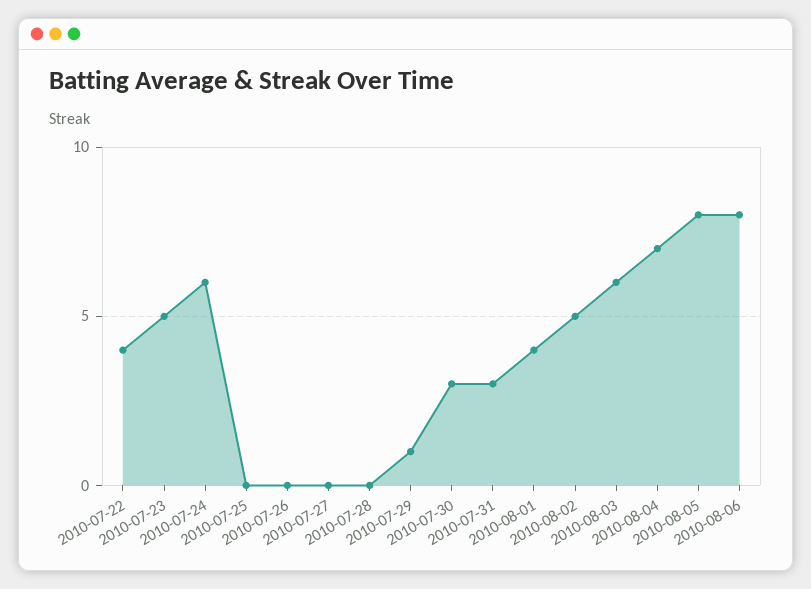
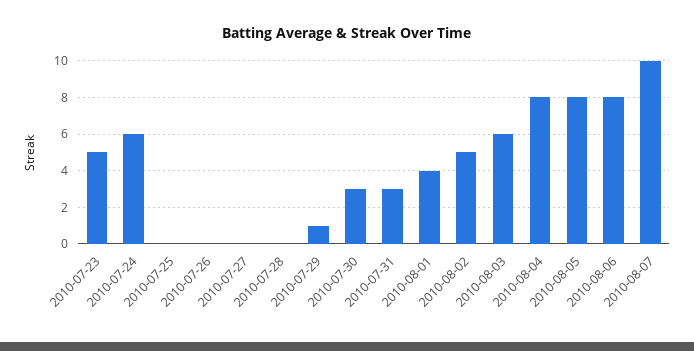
2010-07-22: 4 -> none
2010-08-04: 7 -> 8
2010-08-07: none -> 10

